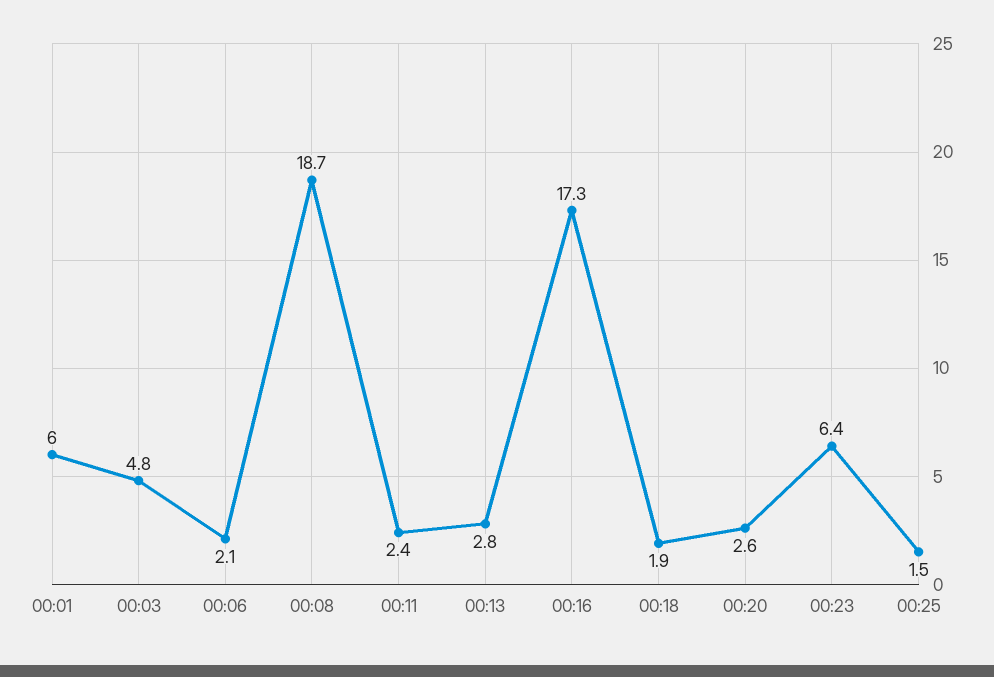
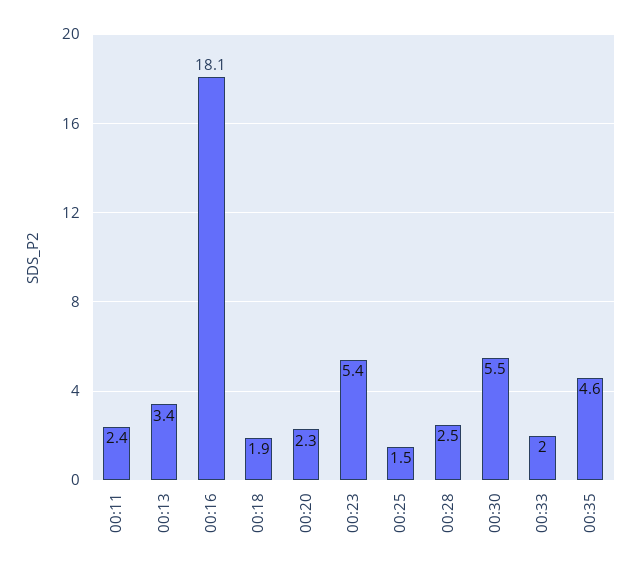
00:01: 6 -> none
00:03: 4.8 -> none
00:06: 2.1 -> none
00:08: 18.7 -> none
00:13: 2.8 -> 3.4
00:16: 17.3 -> 18.1
00:20: 2.6 -> 2.3
00:23: 6.4 -> 5.4
00:28: none -> 2.5
00:30: none -> 5.5
00:33: none -> 2
00:35: none -> 4.6

